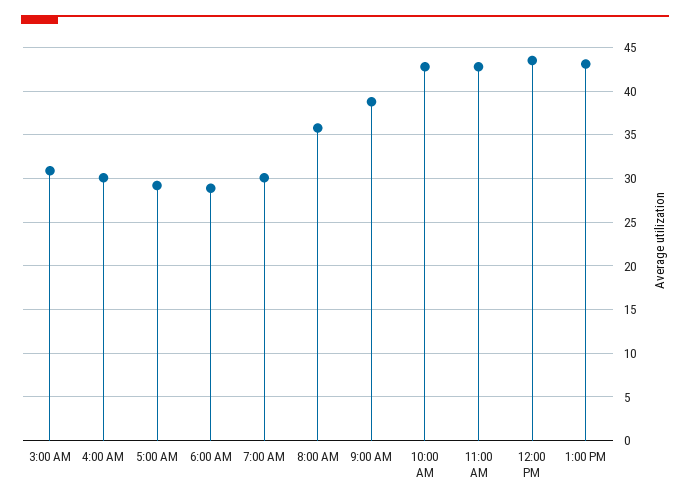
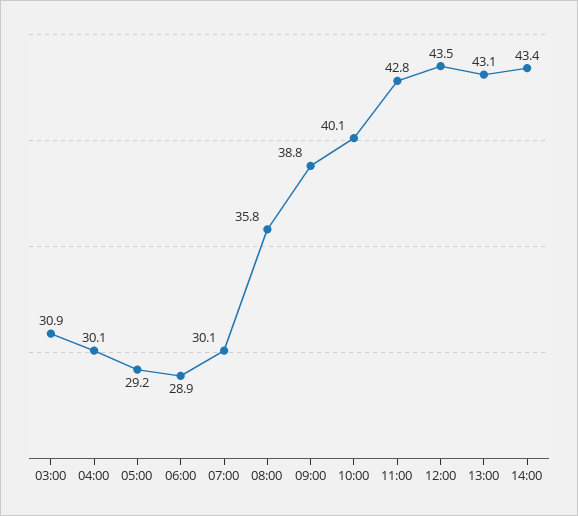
10:00 AM: 43 -> 40.1
14:00: none -> 43.4

